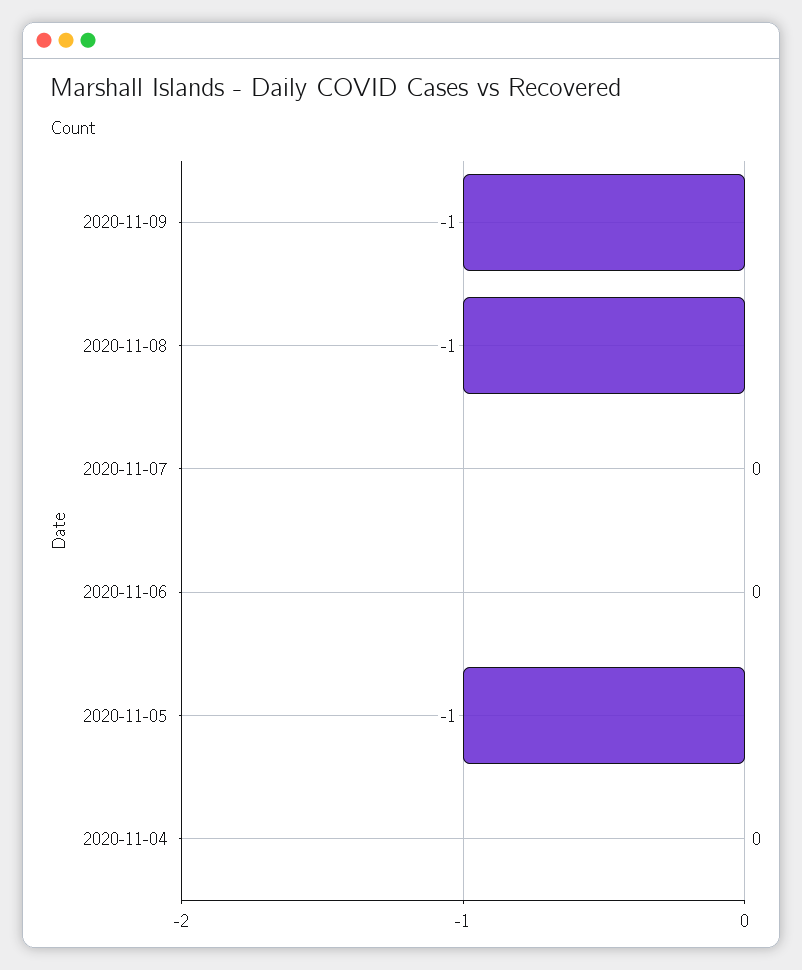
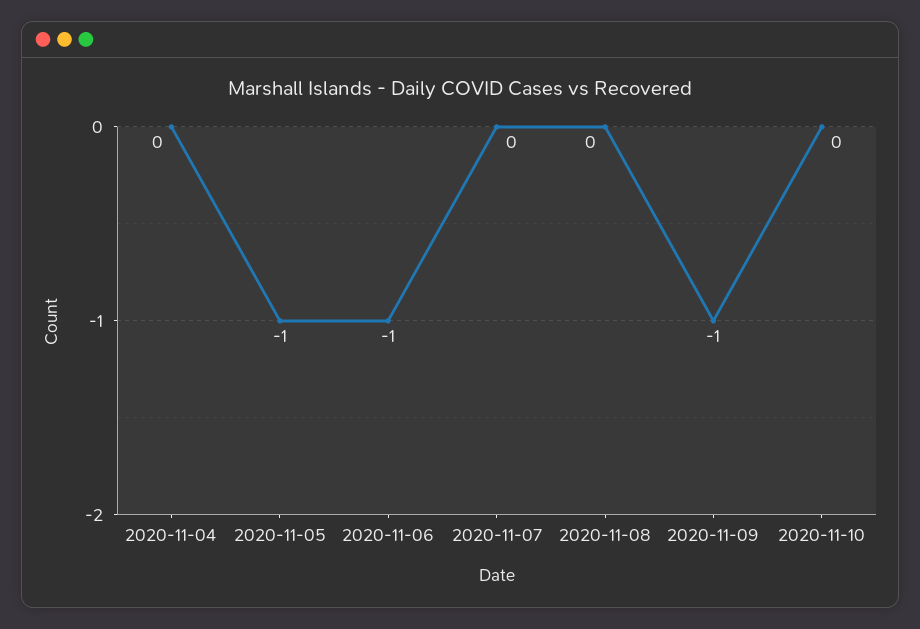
2020-11-08: -1 -> 0
2020-11-06: 0 -> -1
2020-11-10: none -> 0

